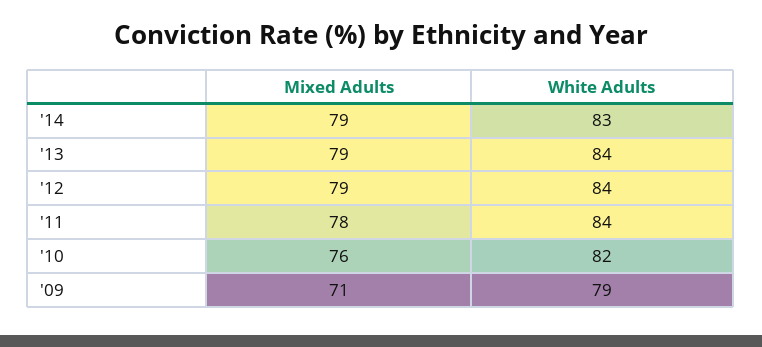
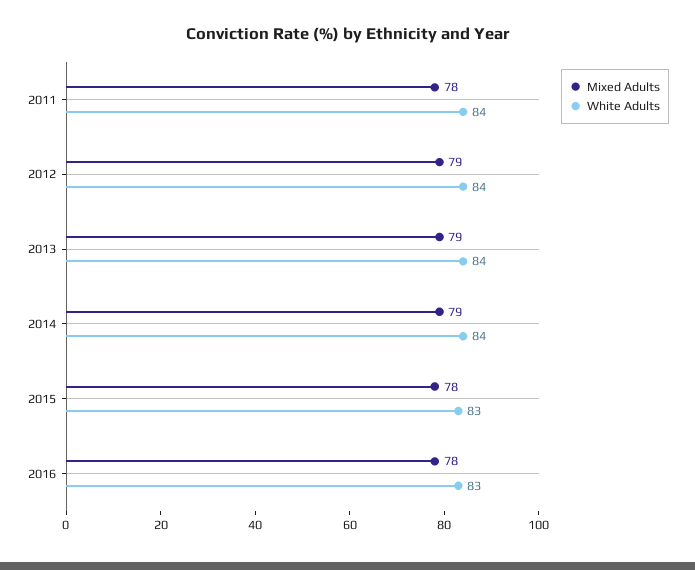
White Adults, '14: 83 -> 84
Mixed Adults, '10: 76 -> none
White Adults, '10: 82 -> none
Mixed Adults, '09: 71 -> none
White Adults, '09: 79 -> none
Mixed Adults, 2015: none -> 78
White Adults, 2015: none -> 83
Mixed Adults, 2016: none -> 78
White Adults, 2016: none -> 83

